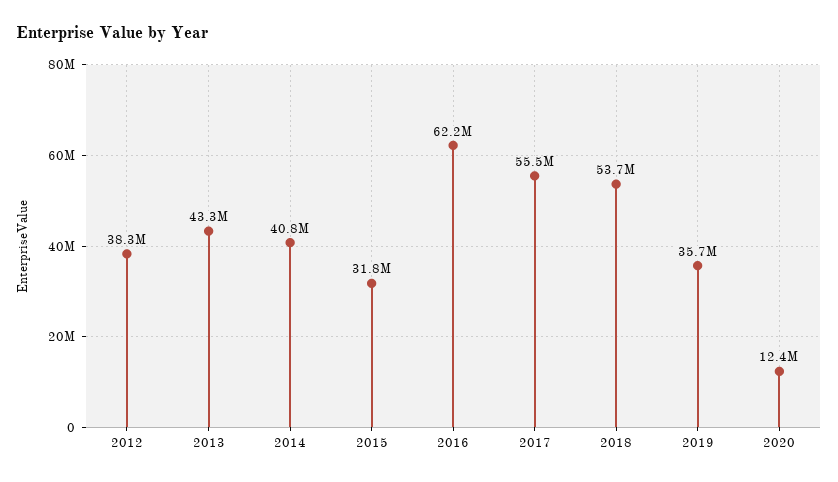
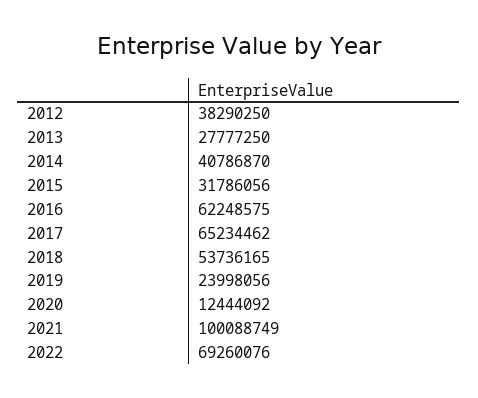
2013: 43300000 -> 27777250
2017: 55500000 -> 65234462
2019: 35700000 -> 23998056
2021: none -> 100088749
2022: none -> 69260076

